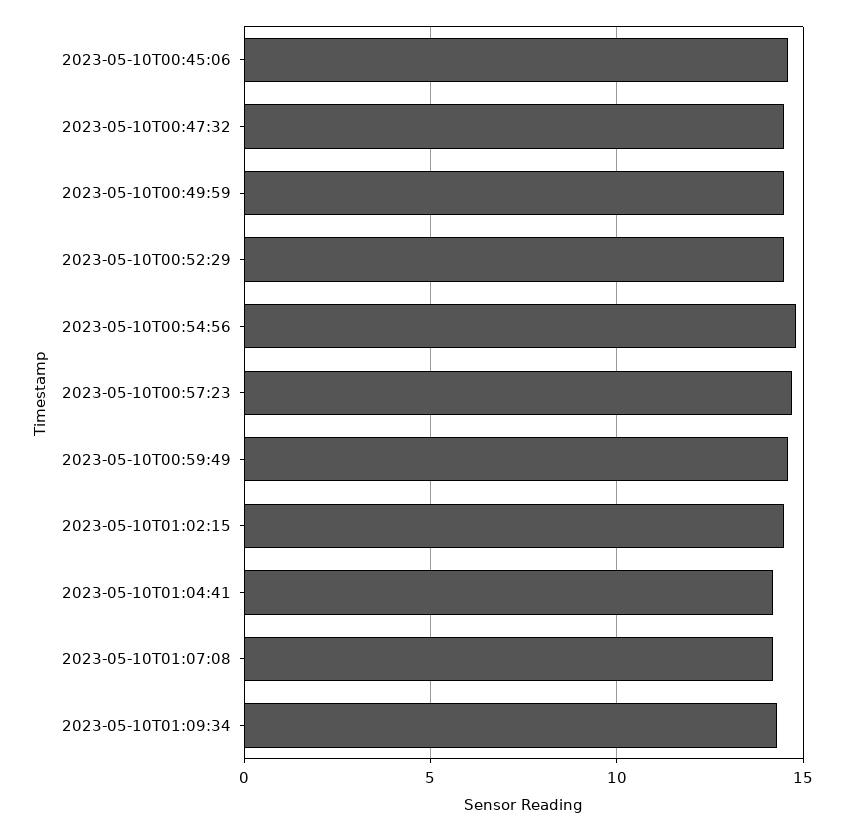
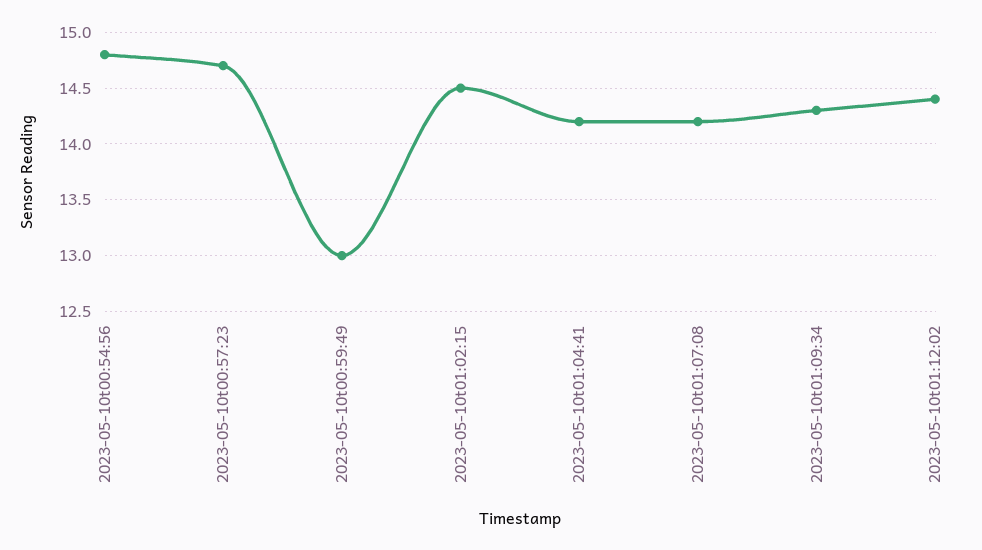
2023-05-10T00:45:06: 14.5 -> none
2023-05-10T00:47:32: 14.5 -> none
2023-05-10T00:49:59: 14.5 -> none
2023-05-10T00:52:29: 14.5 -> none
2023-05-10T00:59:49: 14.5 -> 13
2023-05-10t01:12:02: none -> 14.4

